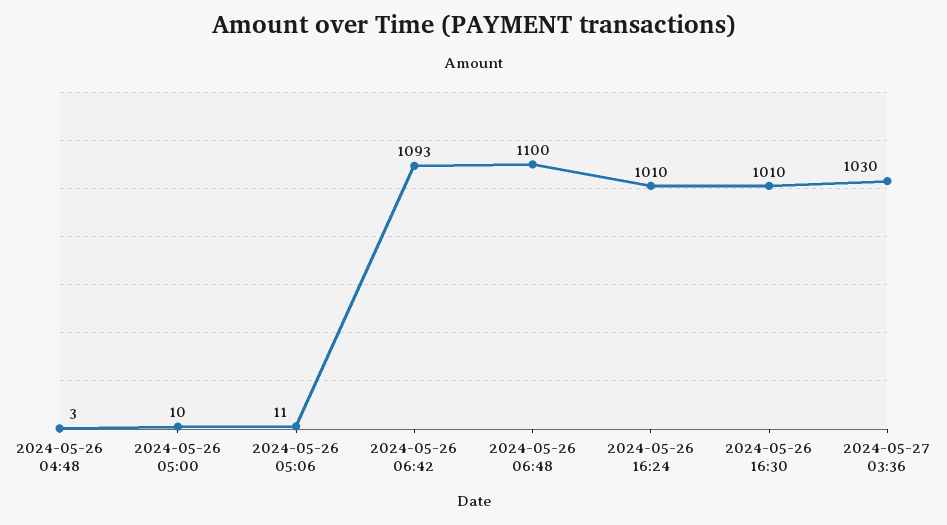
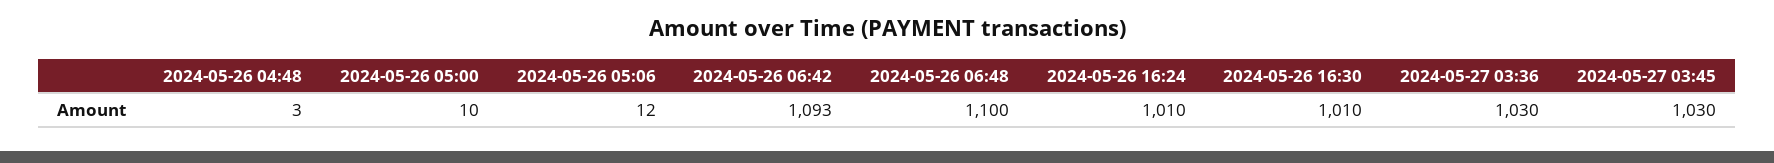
2024-05-26 05:06: 11 -> 12
2024-05-27 03:45: none -> 1030

